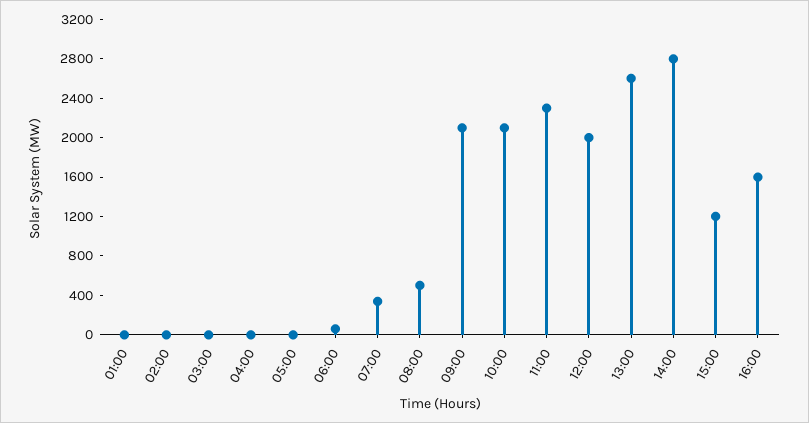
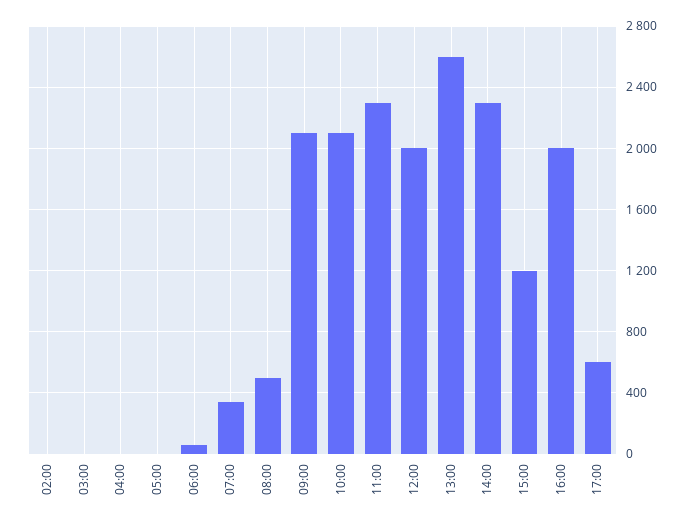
01:00: 0 -> none
14:00: 2800 -> 2300
16:00: 1600 -> 2000
17:00: none -> 600

